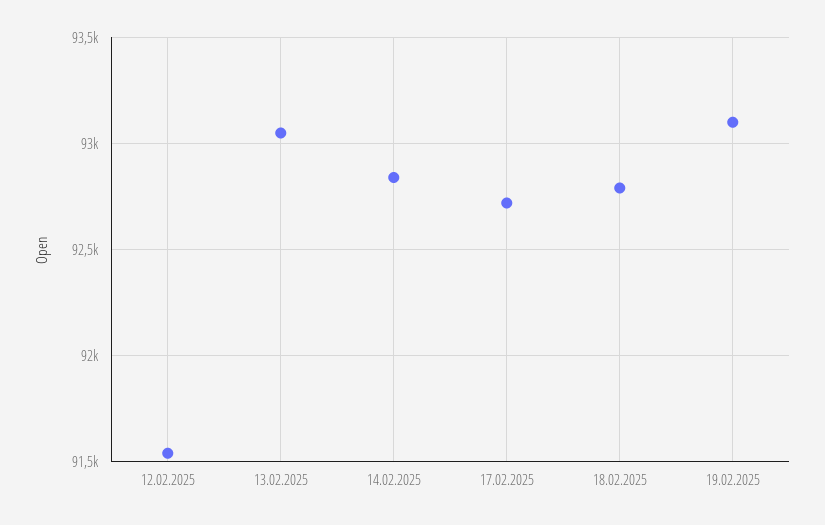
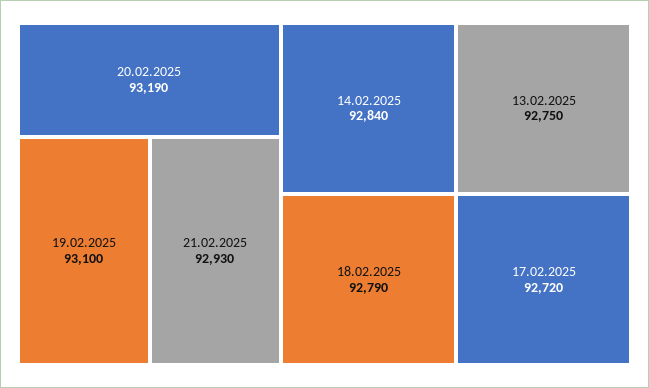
12.02.2025: 91550 -> none
13.02.2025: 93050 -> 92750
20.02.2025: none -> 93190
21.02.2025: none -> 92930

